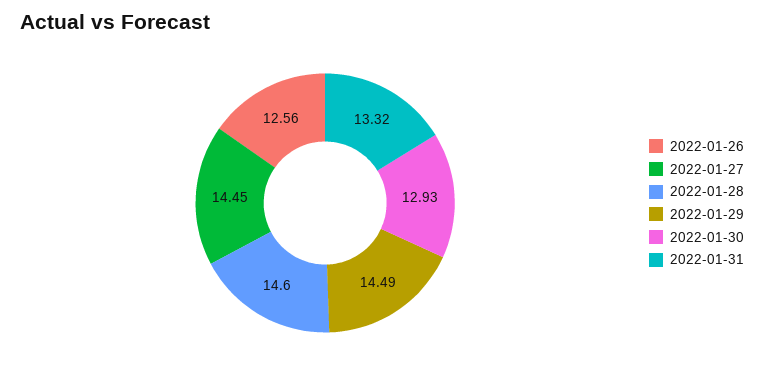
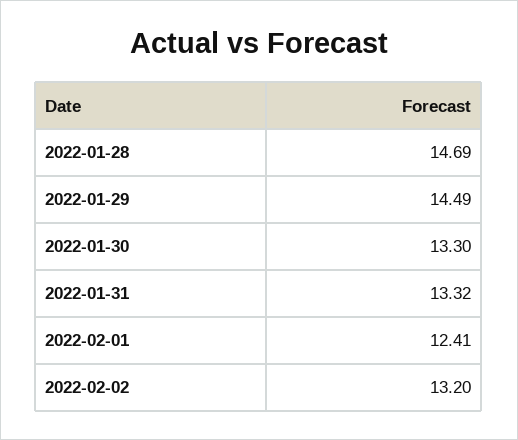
2022-01-26: 12.56 -> none
2022-01-27: 14.45 -> none
2022-01-28: 14.6 -> 14.69
2022-01-30: 12.93 -> 13.3
2022-02-01: none -> 12.41
2022-02-02: none -> 13.2

